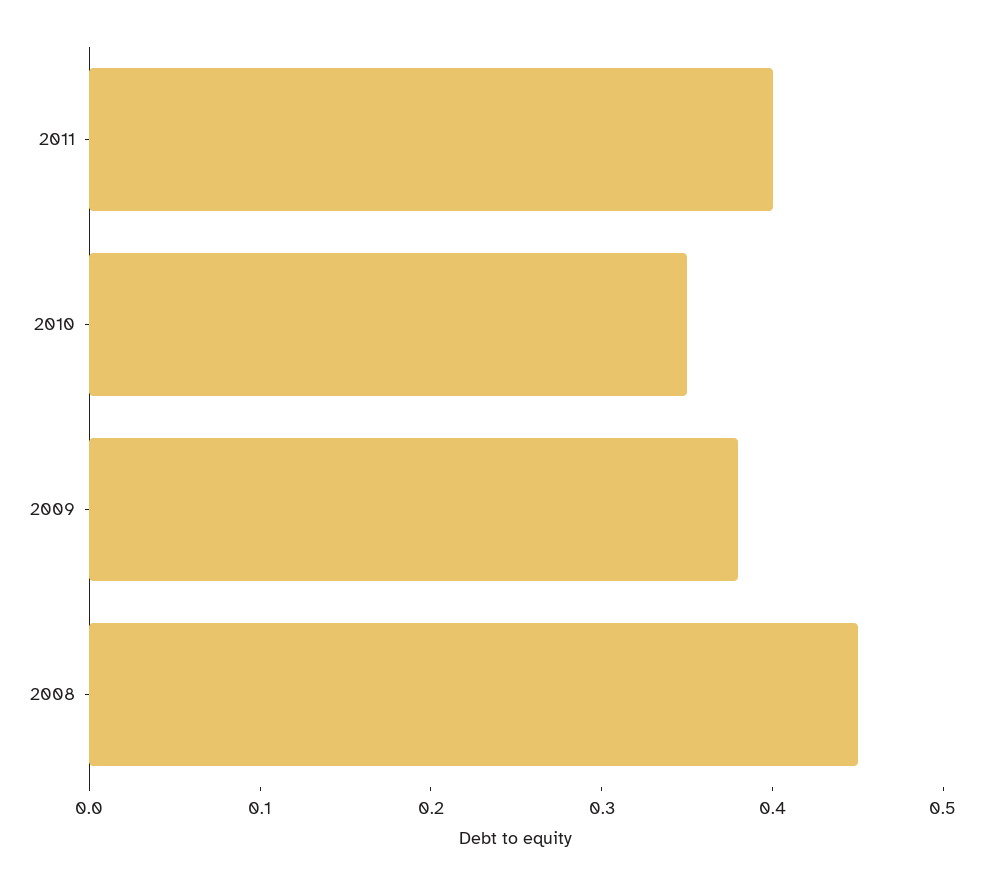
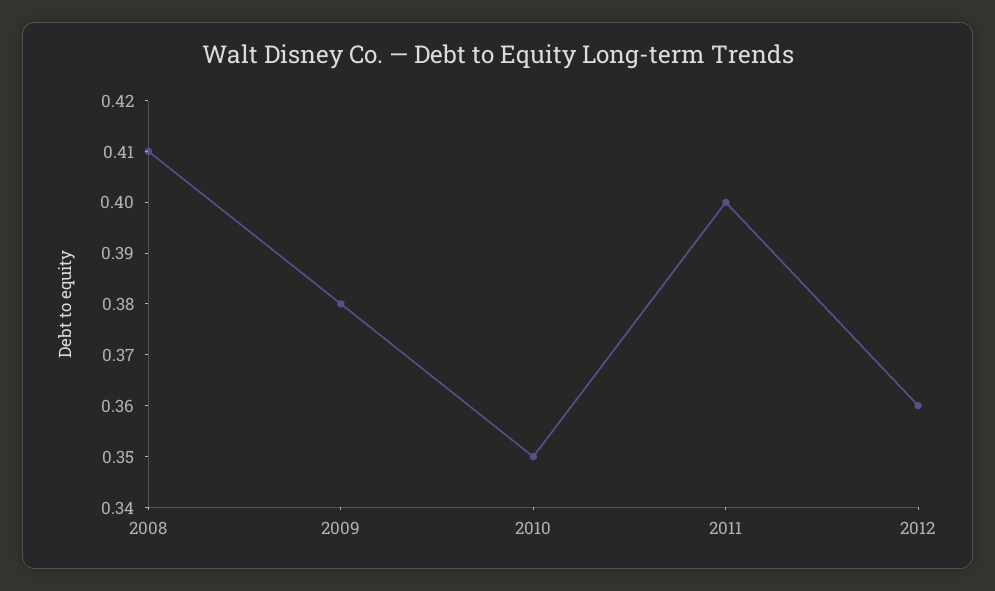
2008: 0.45 -> 0.41
2012: none -> 0.36

